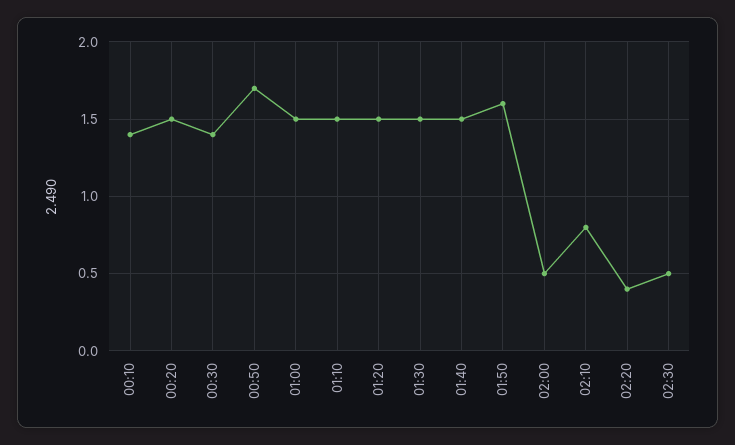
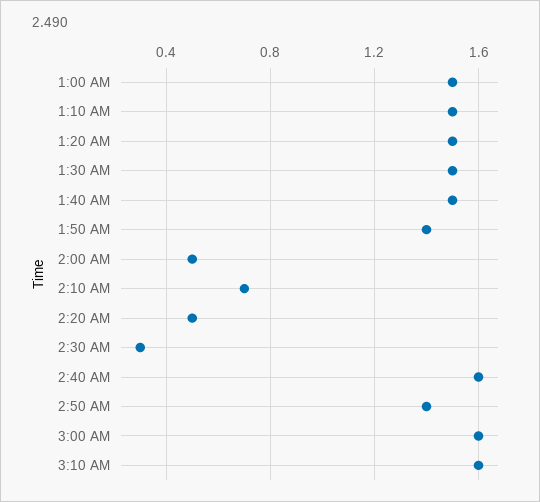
00:10: 1.4 -> none
00:20: 1.5 -> none
00:30: 1.4 -> none
00:50: 1.7 -> none
01:50: 1.6 -> 1.4
02:10: 0.8 -> 0.7
02:20: 0.4 -> 0.5
02:30: 0.5 -> 0.3
2:40 AM: none -> 1.6
2:50 AM: none -> 1.4
3:00 AM: none -> 1.6
3:10 AM: none -> 1.6

